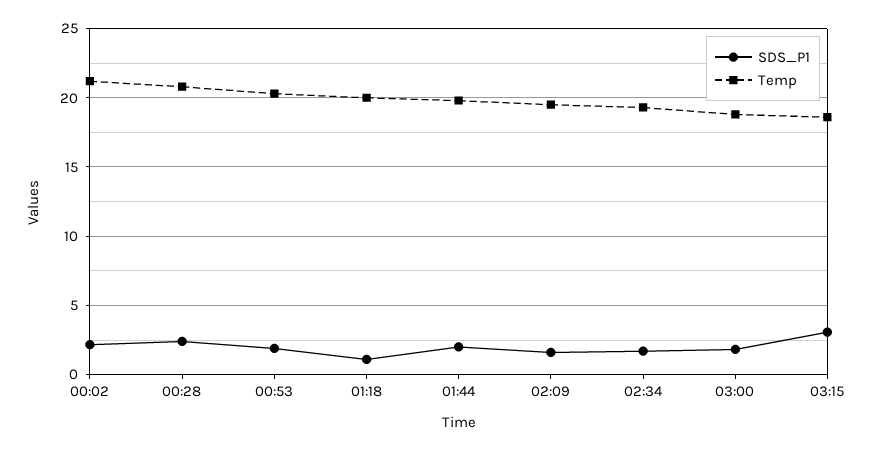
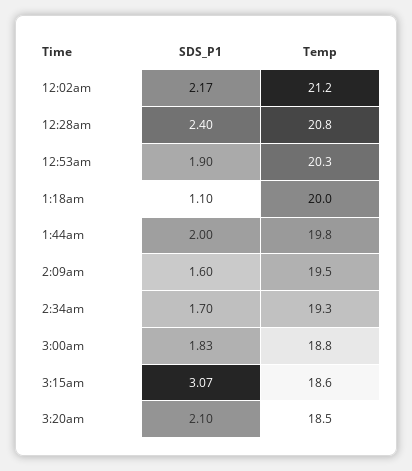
SDS_P1, 3:20am: none -> 2.1
Temp, 3:20am: none -> 18.5

